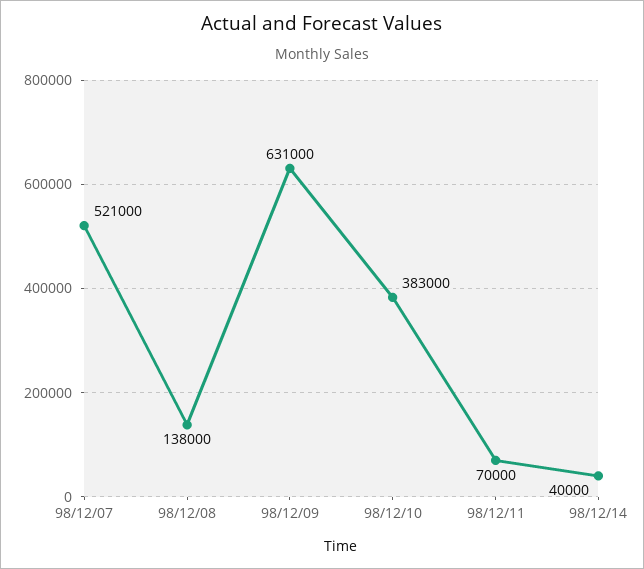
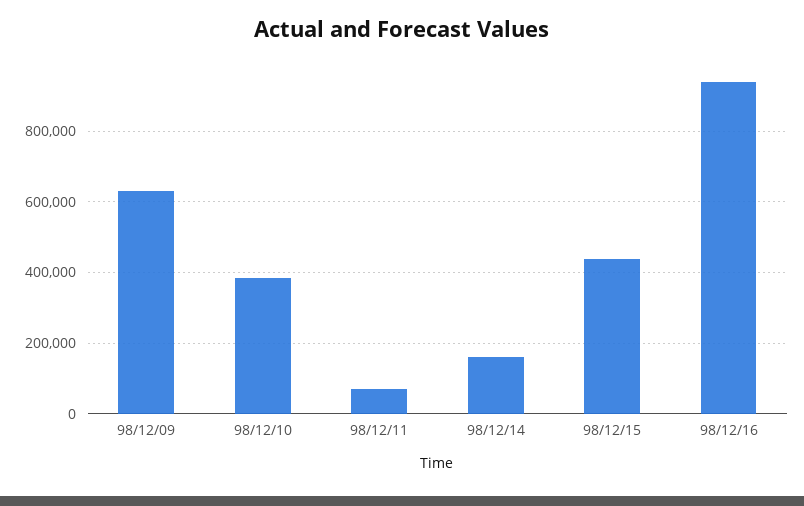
98/12/07: 521000 -> none
98/12/08: 138000 -> none
98/12/14: 40000 -> 160000
98/12/15: none -> 440000
98/12/16: none -> 940000

